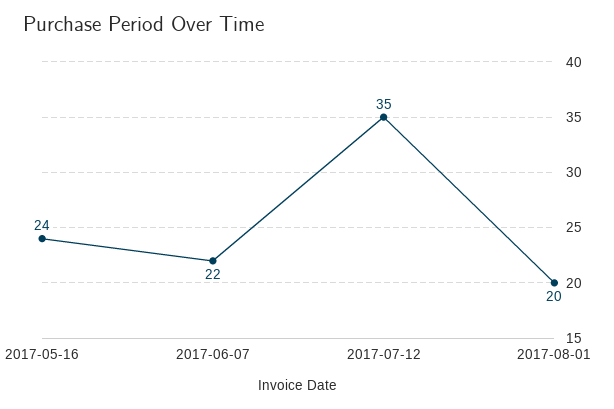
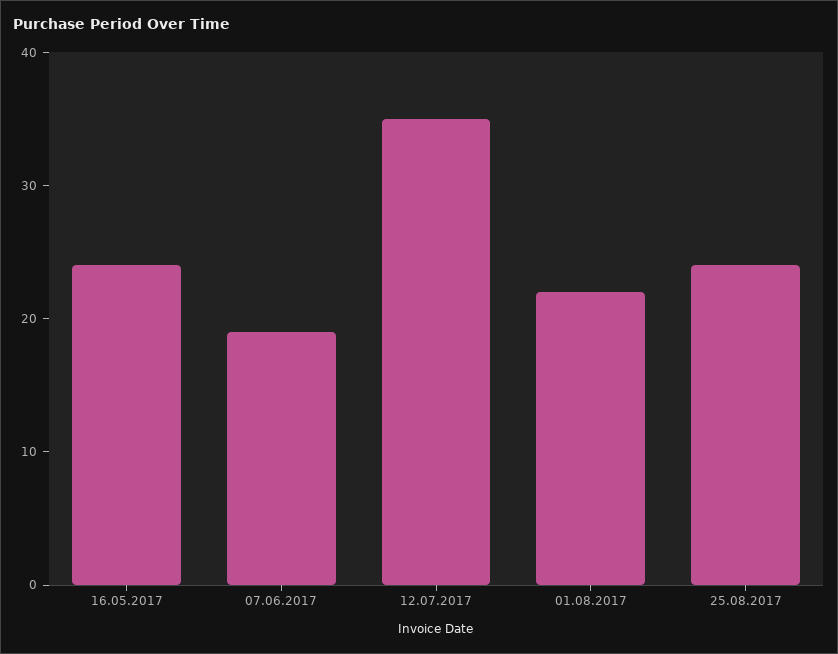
2017-06-07: 22 -> 19
2017-08-01: 20 -> 22
25.08.2017: none -> 24

